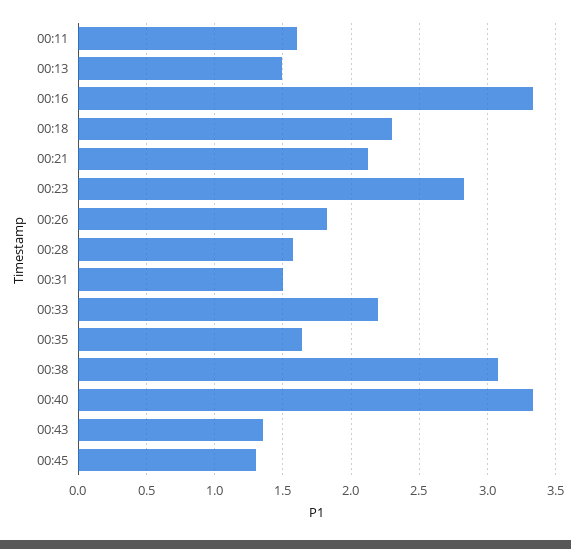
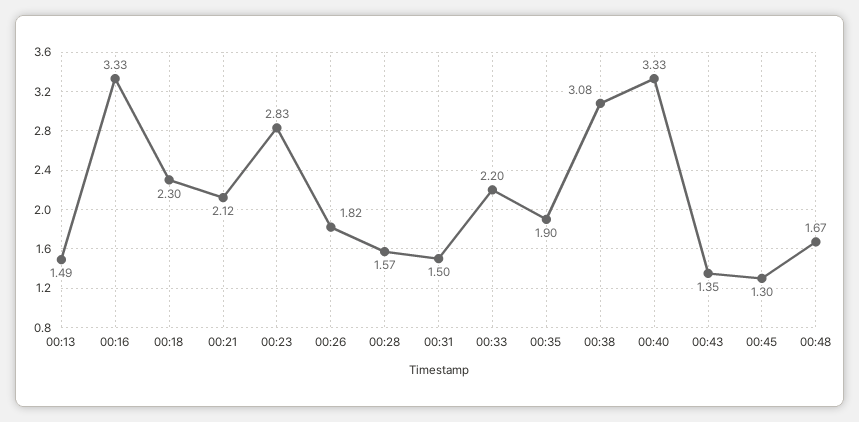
00:11: 1.6 -> none
00:35: 1.65 -> 1.9
00:48: none -> 1.67

